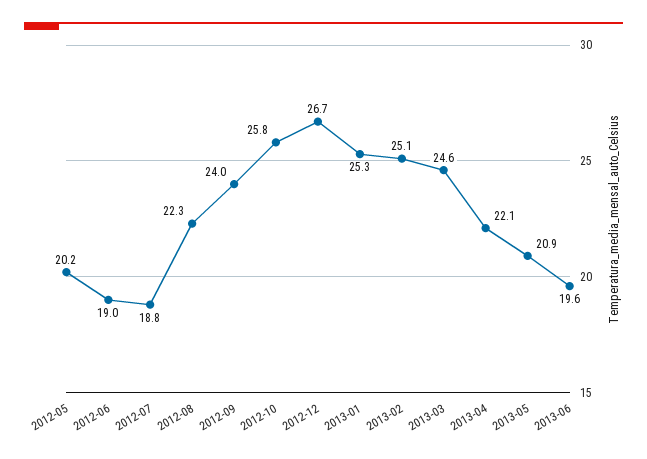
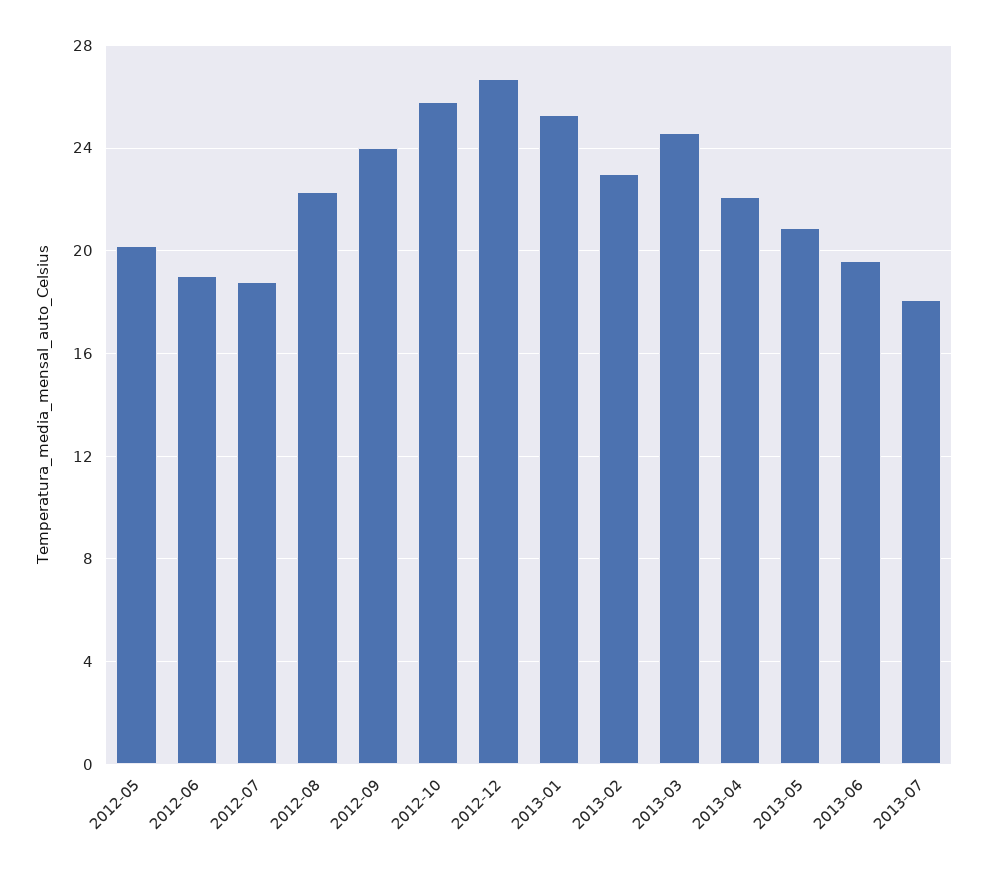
2013-02: 25.1 -> 23
2013-07: none -> 18

